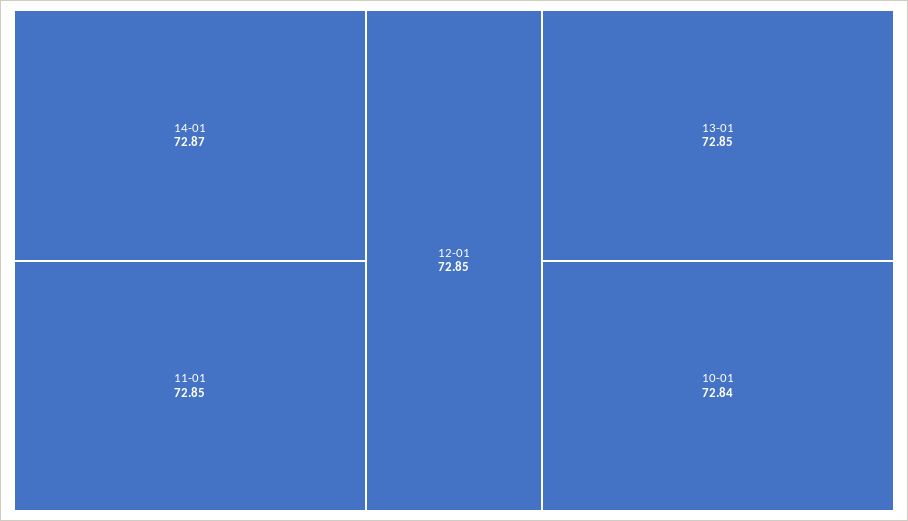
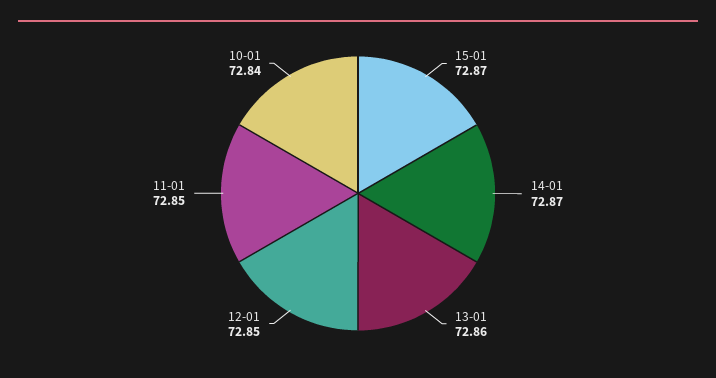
13-01: 72.85 -> 72.86
15-01: none -> 72.87

